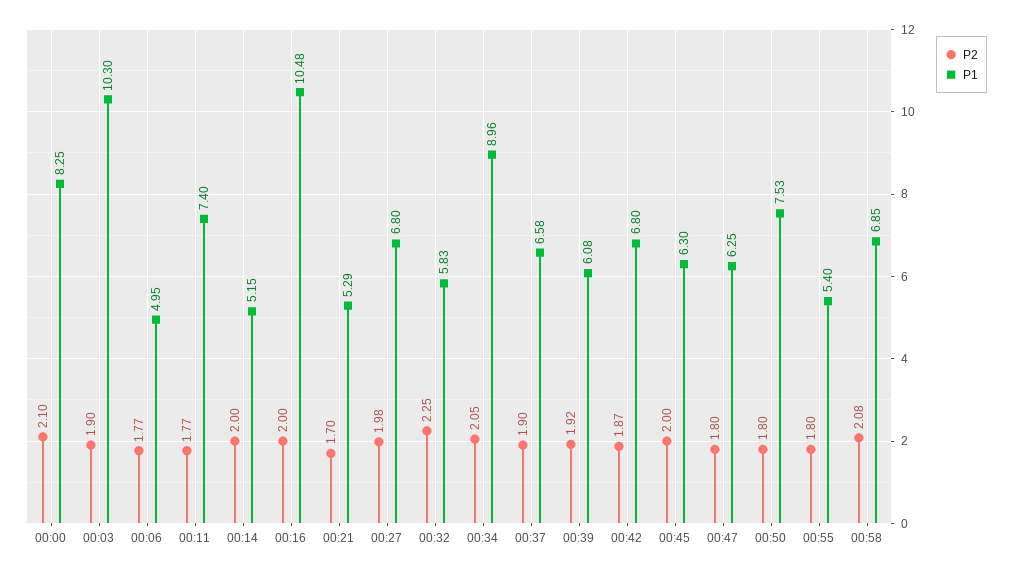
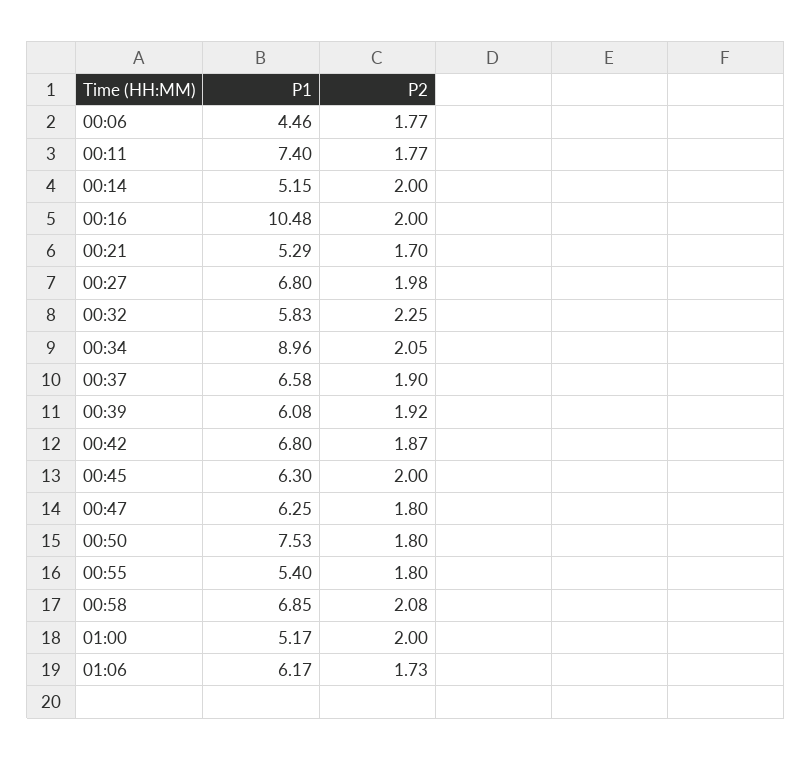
P2, 00:00: 2.1 -> none
P1, 00:00: 8.25 -> none
P2, 00:03: 1.9 -> none
P1, 00:03: 10.3 -> none
P1, 00:06: 4.95 -> 4.46
P1, 01:00: none -> 5.17
P2, 01:00: none -> 2
P1, 01:06: none -> 6.17
P2, 01:06: none -> 1.73

